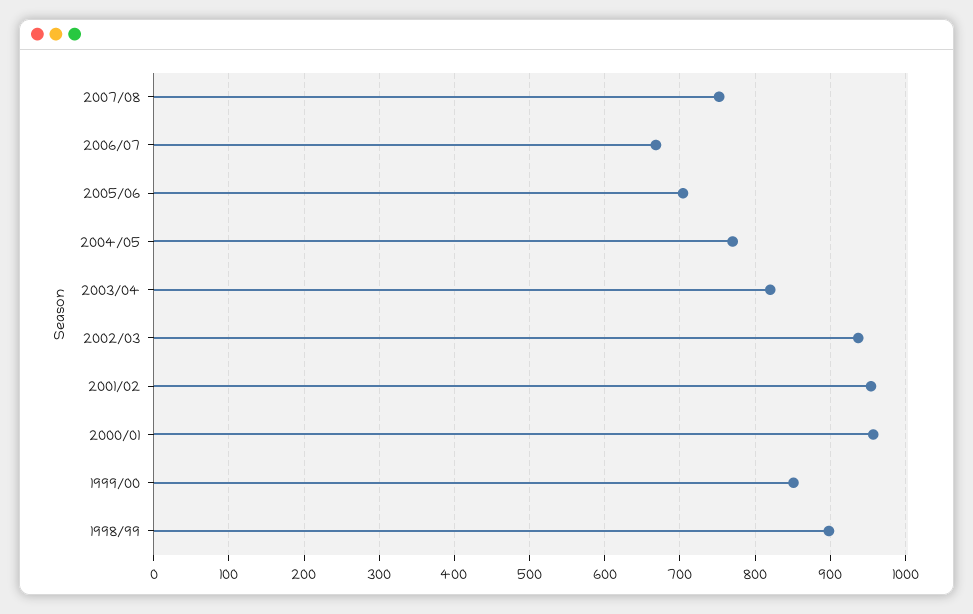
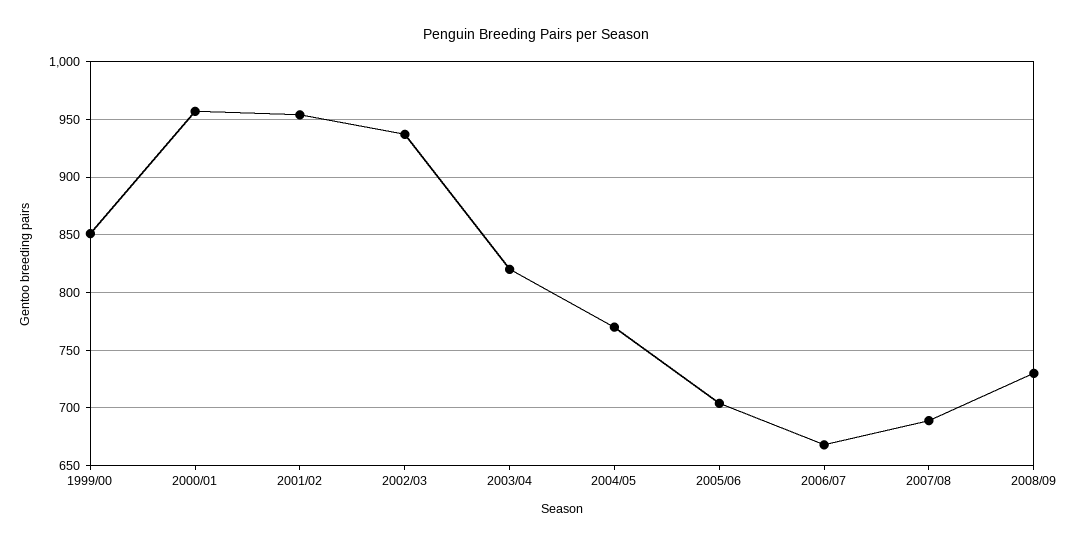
2007/08: 750 -> 690
1998/99: 900 -> none
2008/09: none -> 730

